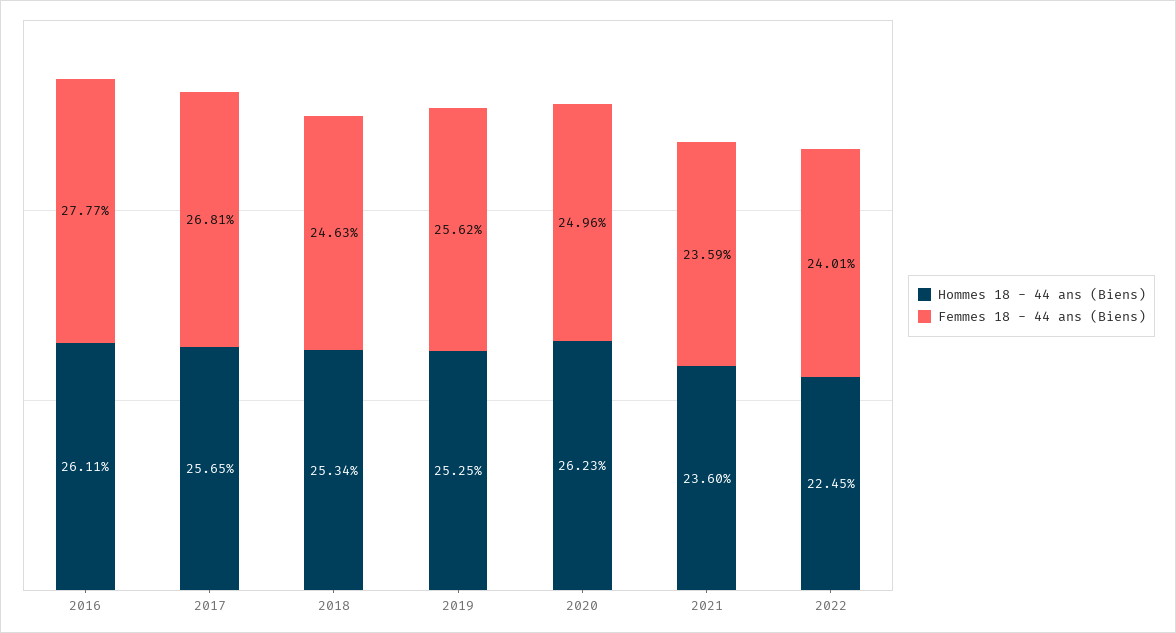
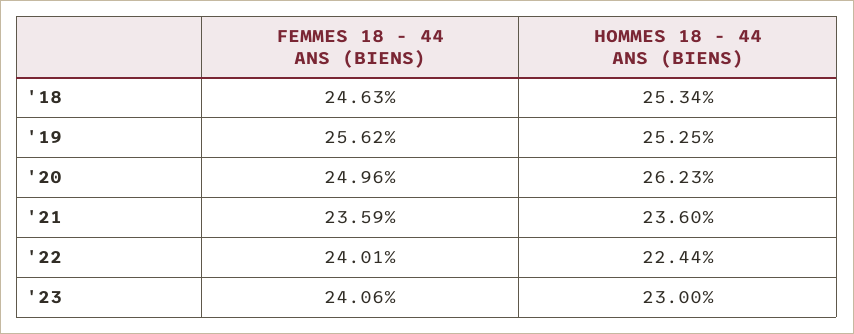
Hommes 18 - 44 ans (Biens), 2016: 26.11 -> none
Femmes 18 - 44 ans (Biens), 2016: 27.77 -> none
Hommes 18 - 44 ans (Biens), 2017: 25.65 -> none
Femmes 18 - 44 ans (Biens), 2017: 26.81 -> none
Hommes 18 - 44 ans (Biens), 2022: 22.45 -> 22.44
Femmes 18 - 44 ans (Biens), '23: none -> 24.06
Hommes 18 - 44 ans (Biens), '23: none -> 23

